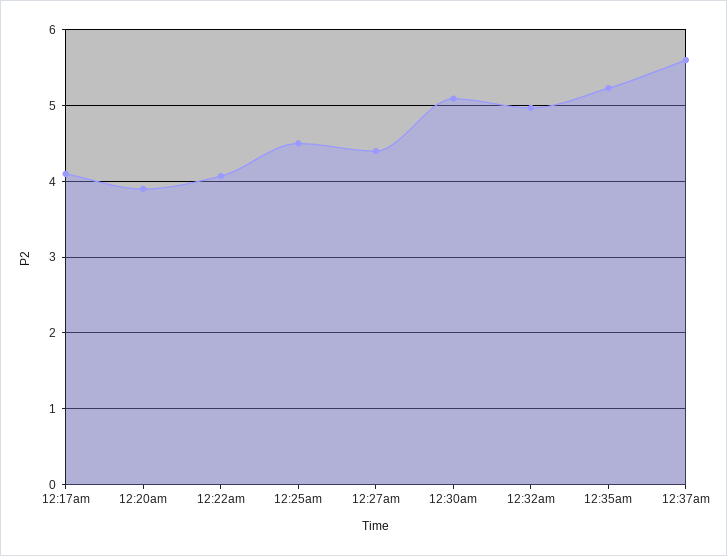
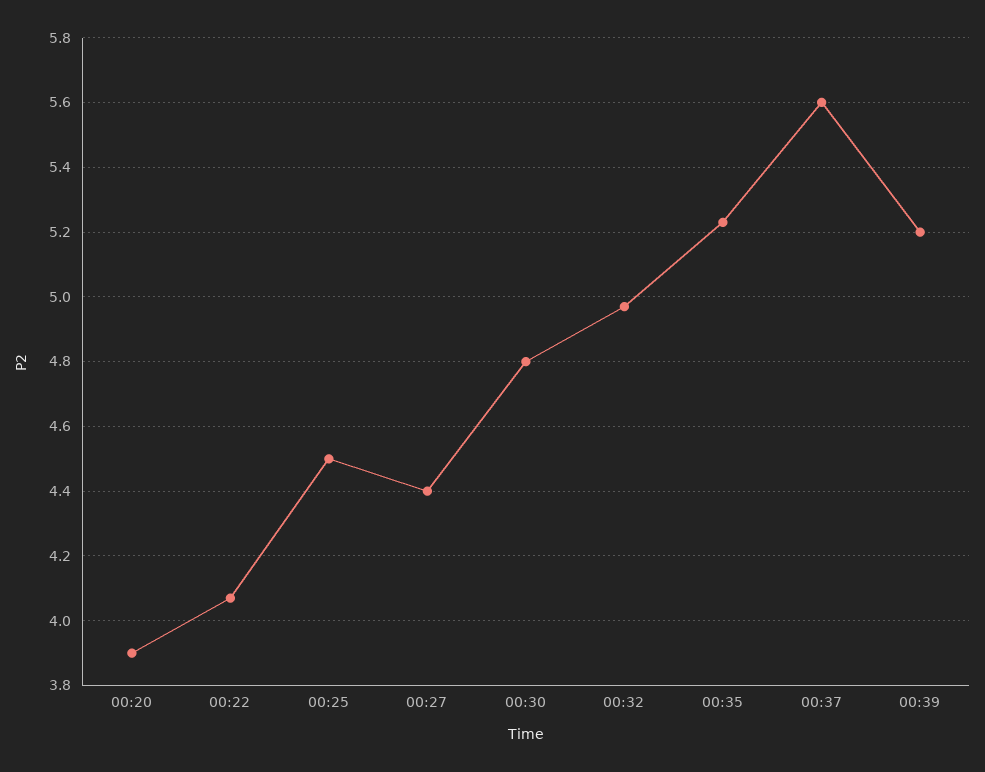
12:17am: 4.1 -> none
12:30am: 5.1 -> 4.8
00:39: none -> 5.2

